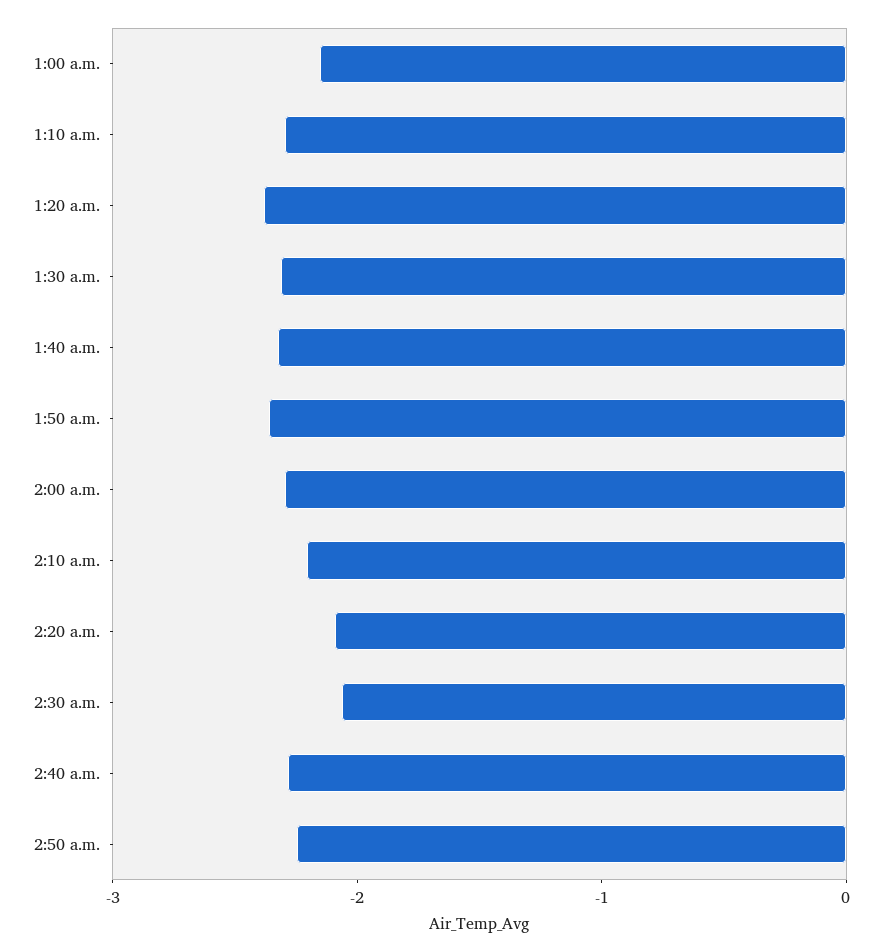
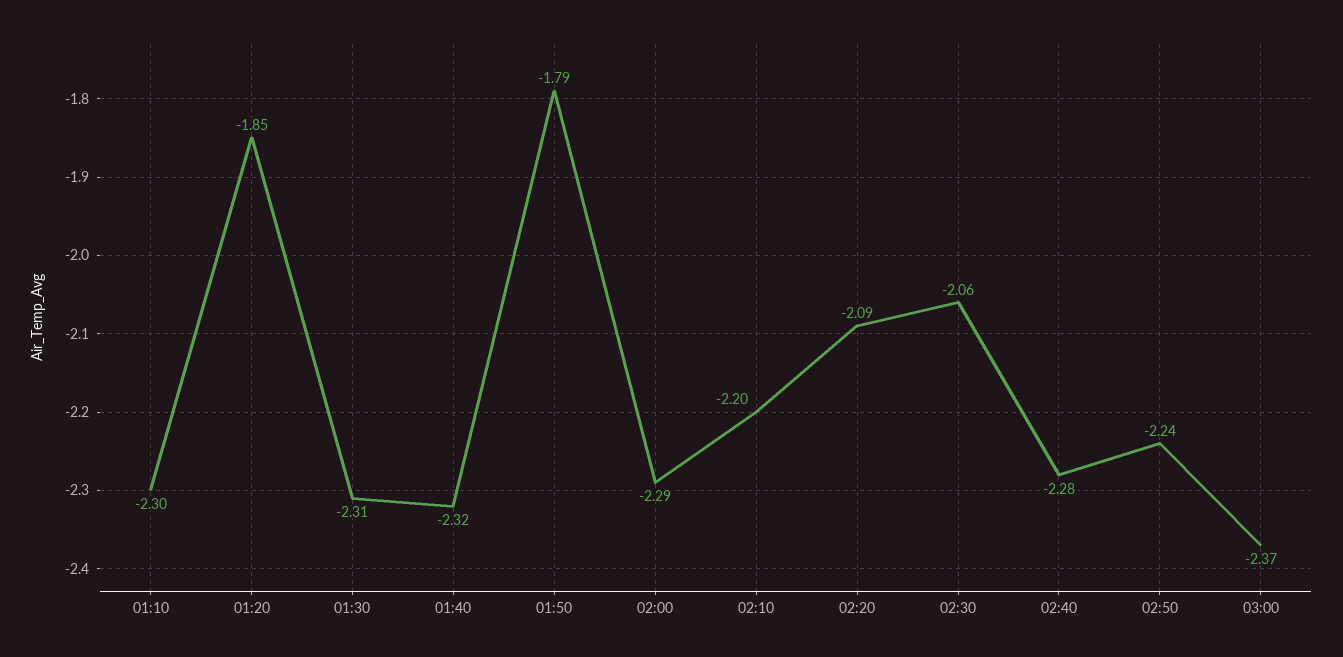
1:00 a.m.: -2.2 -> none
1:20 a.m.: -2.4 -> -1.85
1:50 a.m.: -2.4 -> -1.79
03:00: none -> -2.37

